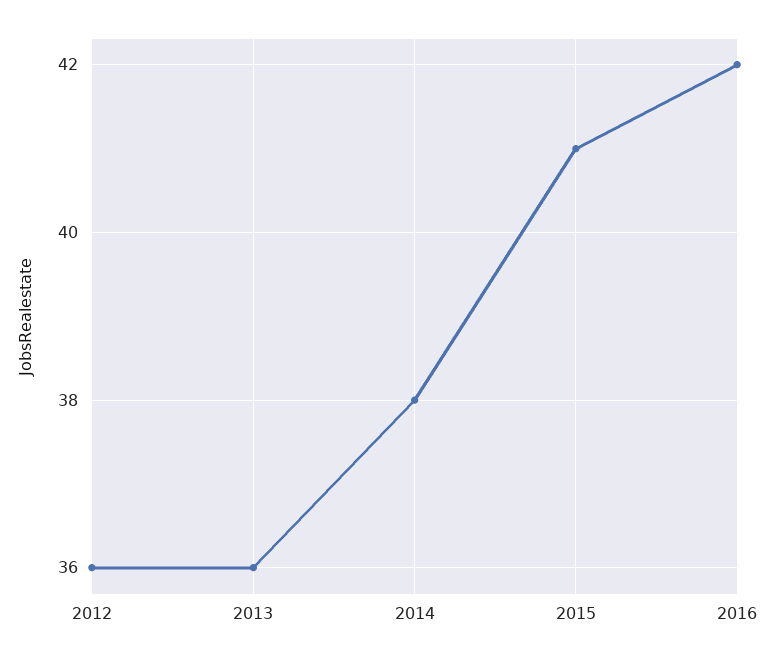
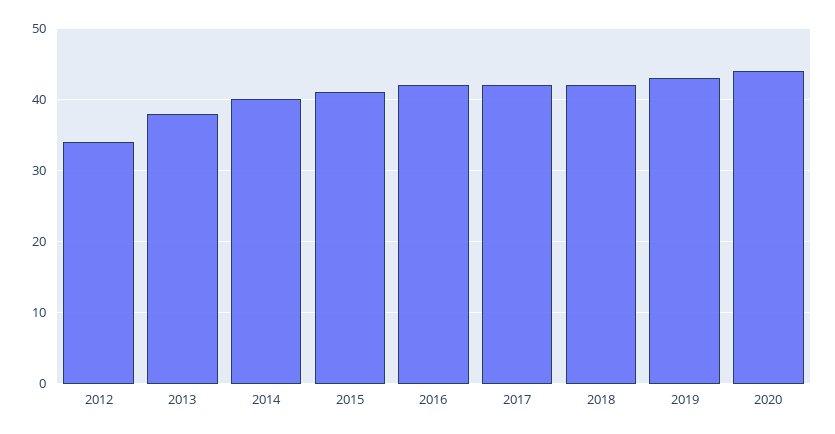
2012: 36 -> 34
2013: 36 -> 38
2014: 38 -> 40
2017: none -> 42
2018: none -> 42
2019: none -> 43
2020: none -> 44

